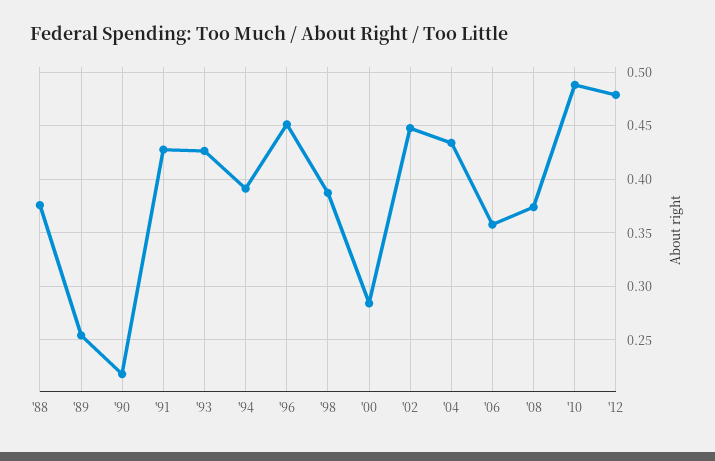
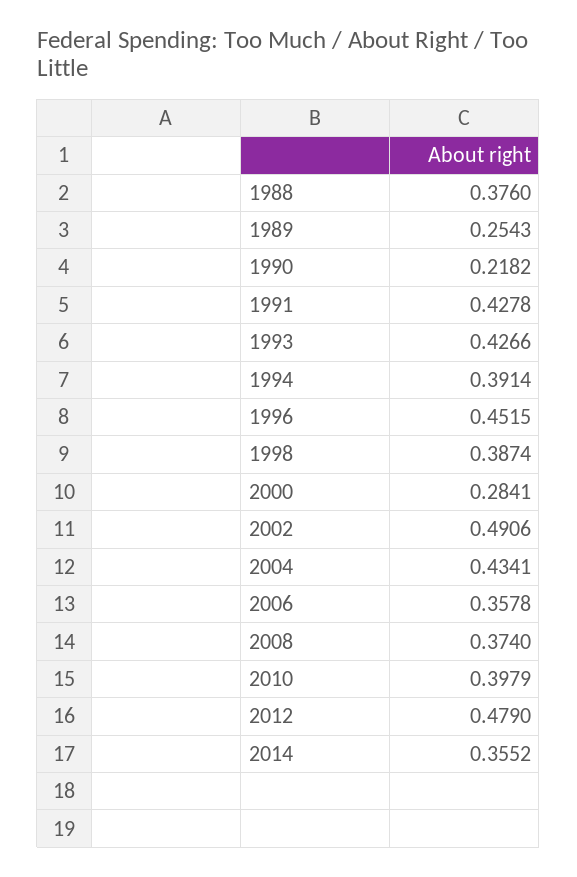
'02: 0.45 -> 0.4906
'10: 0.49 -> 0.3979
2014: none -> 0.3552

